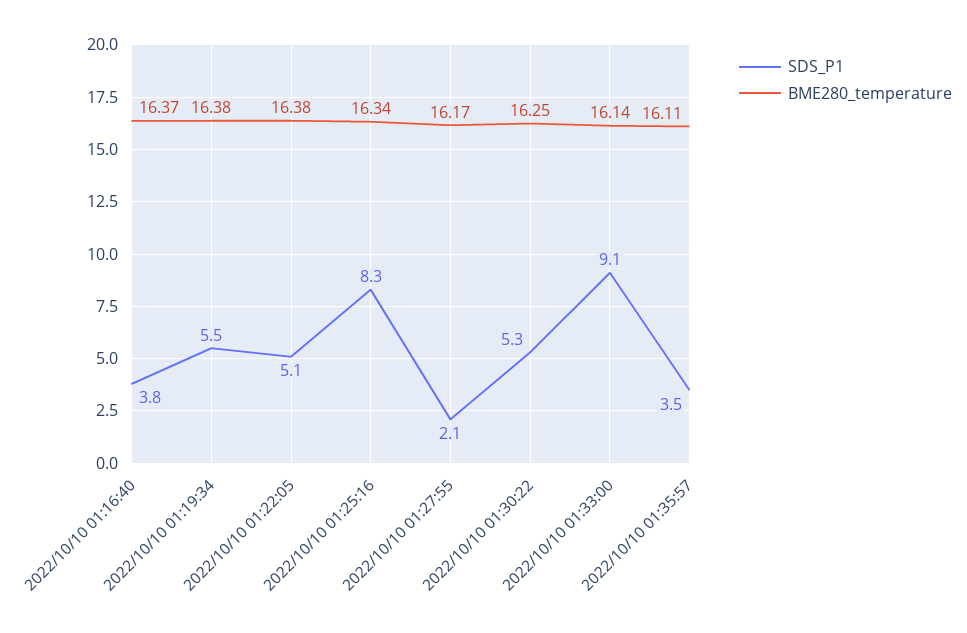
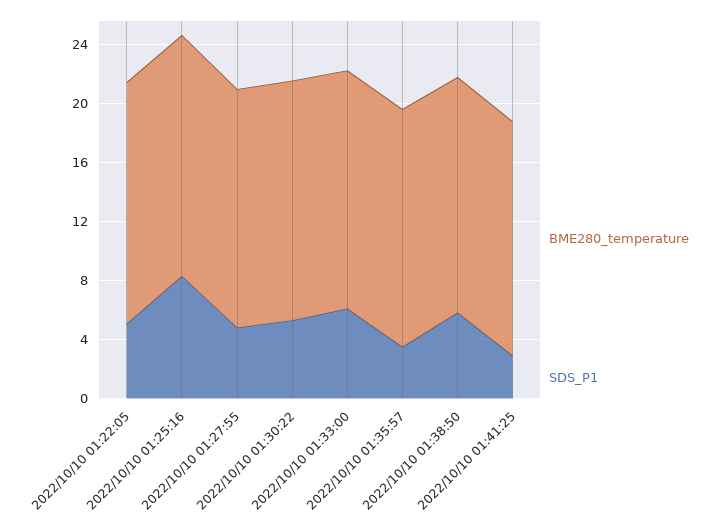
SDS_P1, 2022/10/10 01:16:40: 3.8 -> none
BME280_temperature, 2022/10/10 01:16:40: 16.37 -> none
SDS_P1, 2022/10/10 01:19:34: 5.5 -> none
BME280_temperature, 2022/10/10 01:19:34: 16.38 -> none
SDS_P1, 2022/10/10 01:27:55: 2.1 -> 5
SDS_P1, 2022/10/10 01:33:00: 9.1 -> 6
BME280_temperature, 2022/10/10 01:38:50: none -> 16
SDS_P1, 2022/10/10 01:38:50: none -> 6
BME280_temperature, 2022/10/10 01:41:25: none -> 16
SDS_P1, 2022/10/10 01:41:25: none -> 3

